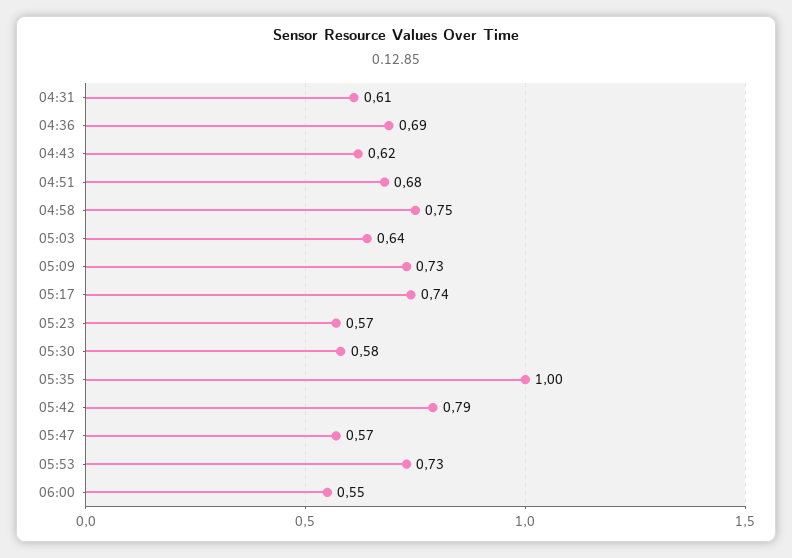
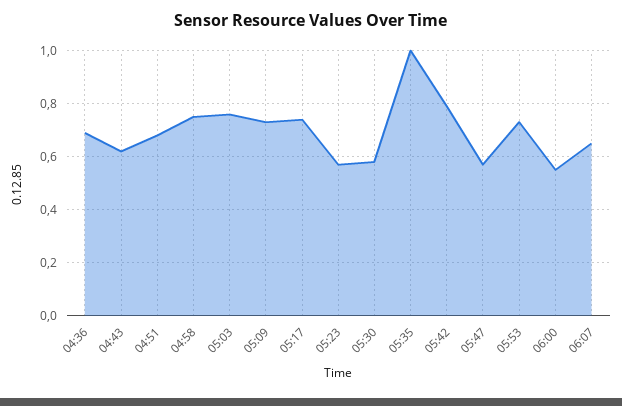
04:31: 0.61 -> none
05:03: 0.64 -> 0.75
06:07: none -> 0.65

